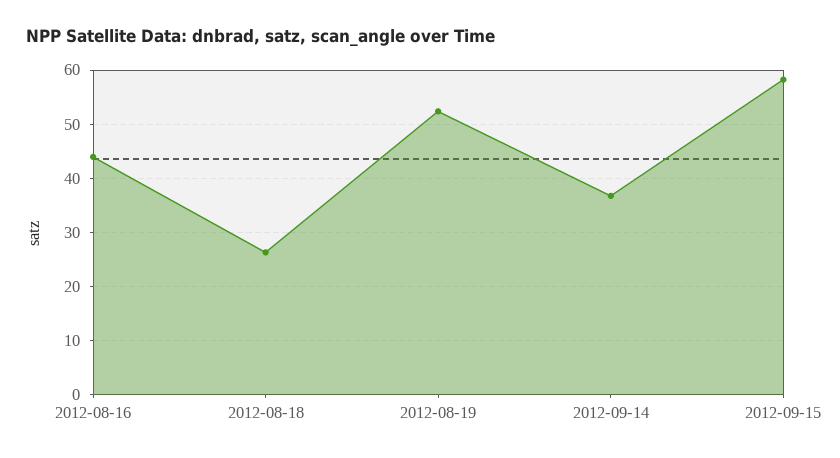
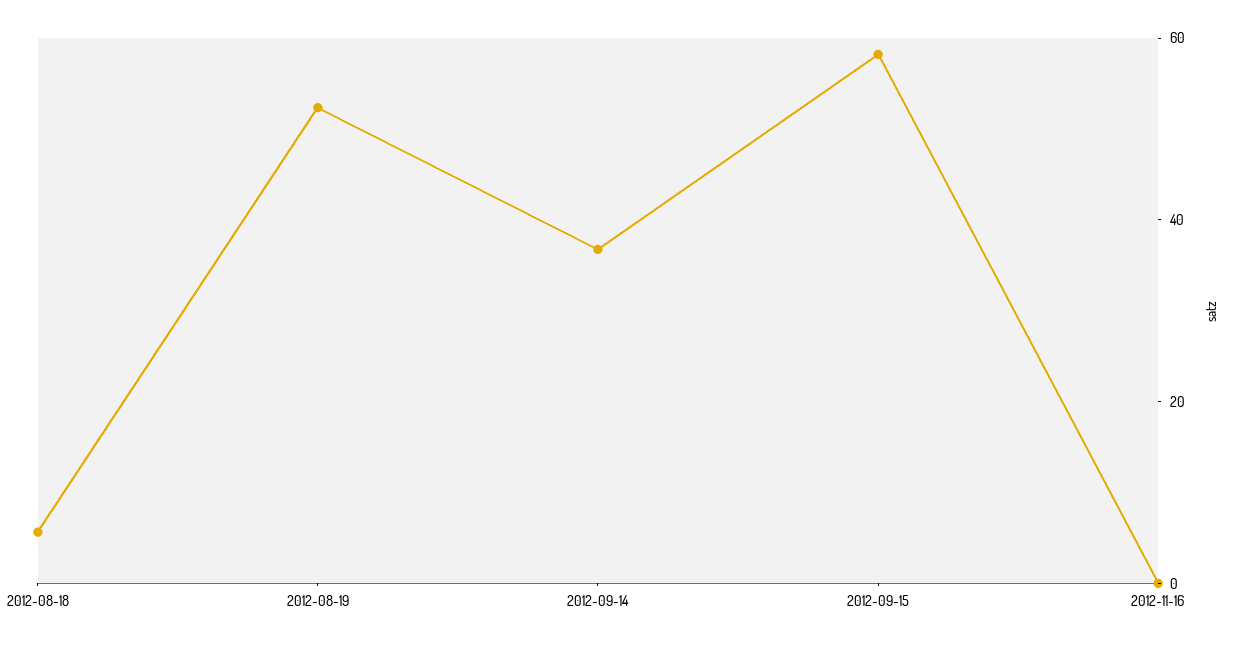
2012-08-16: 44 -> none
2012-08-18: 26 -> 5
2012-11-16: none -> 0

